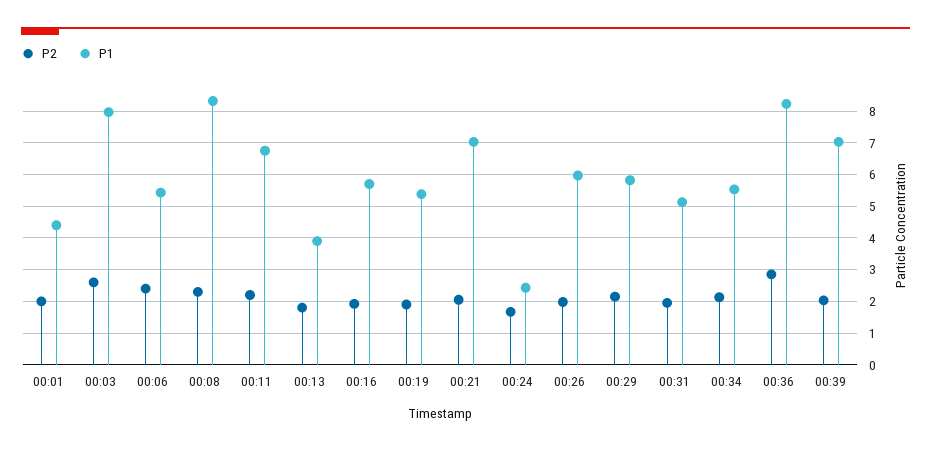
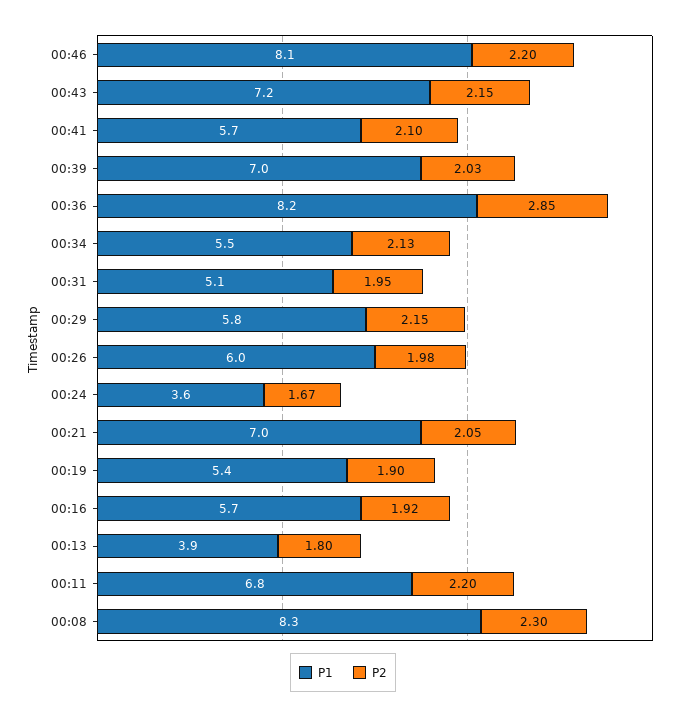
P2, 00:01: 2 -> none
P1, 00:01: 4.4 -> none
P2, 00:03: 2.6 -> none
P1, 00:03: 8 -> none
P2, 00:06: 2.4 -> none
P1, 00:06: 5.4 -> none
P1, 00:24: 2.4 -> 3.6
P1, 00:46: none -> 8.1
P2, 00:46: none -> 2.2
P1, 00:43: none -> 7.2
P2, 00:43: none -> 2.15
P1, 00:41: none -> 5.7
P2, 00:41: none -> 2.1

